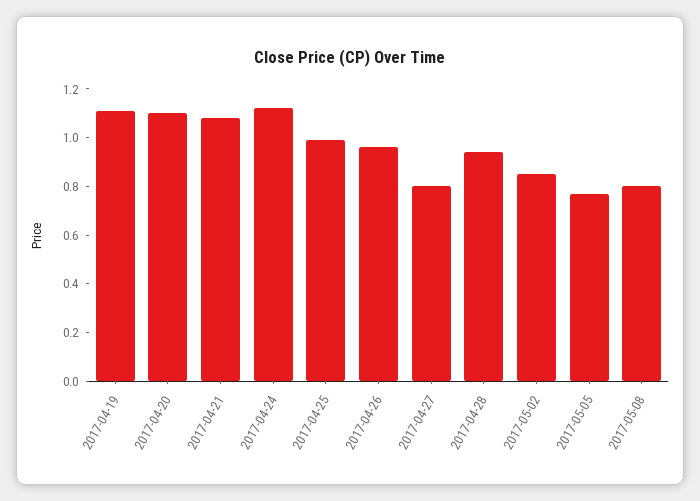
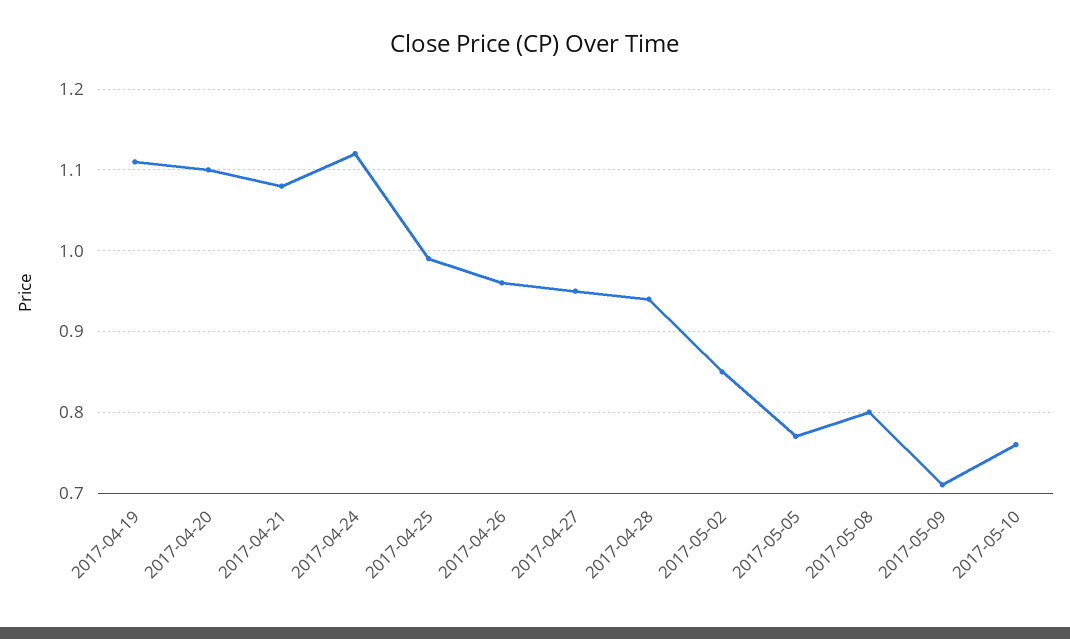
2017-04-27: 0.8 -> 0.95
2017-05-09: none -> 0.71
2017-05-10: none -> 0.76

